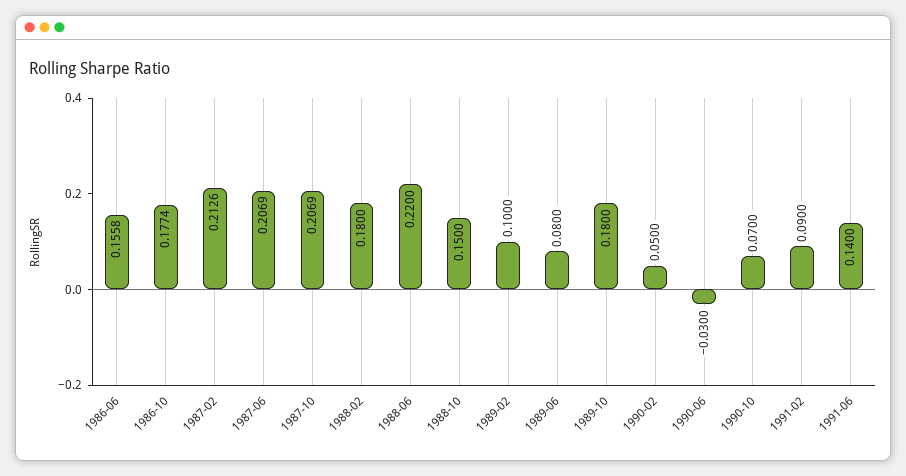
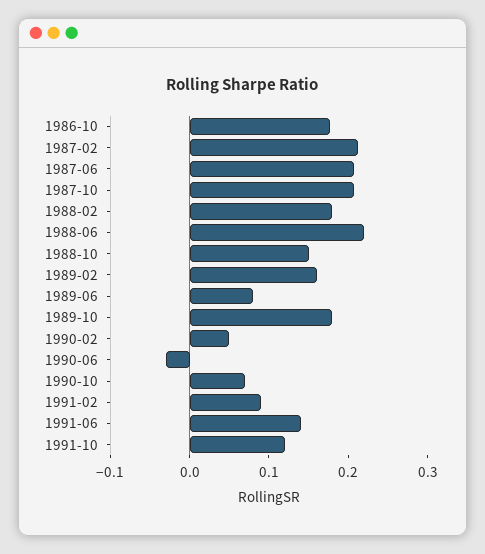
1986-06: 0.1558 -> none
1989-02: 0.1 -> 0.16
1991-10: none -> 0.12

